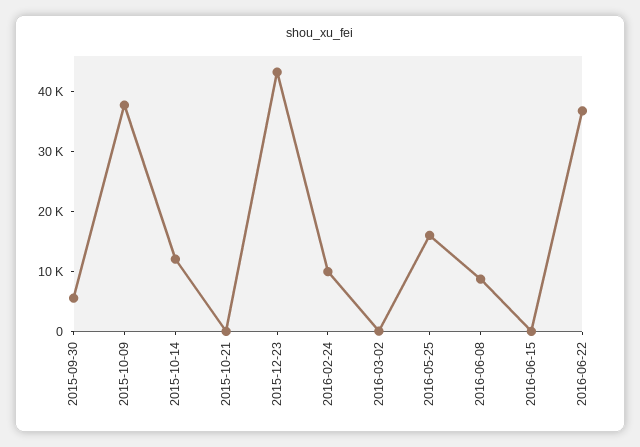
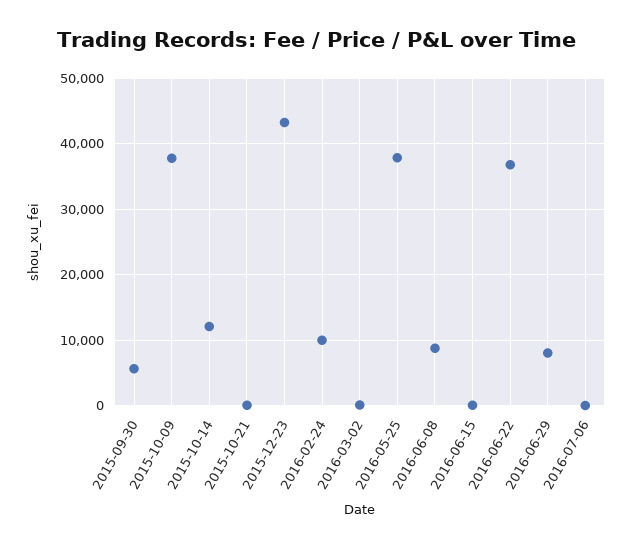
2016-05-25: 16000 -> 38000
2016-06-29: none -> 8000
2016-07-06: none -> 0

